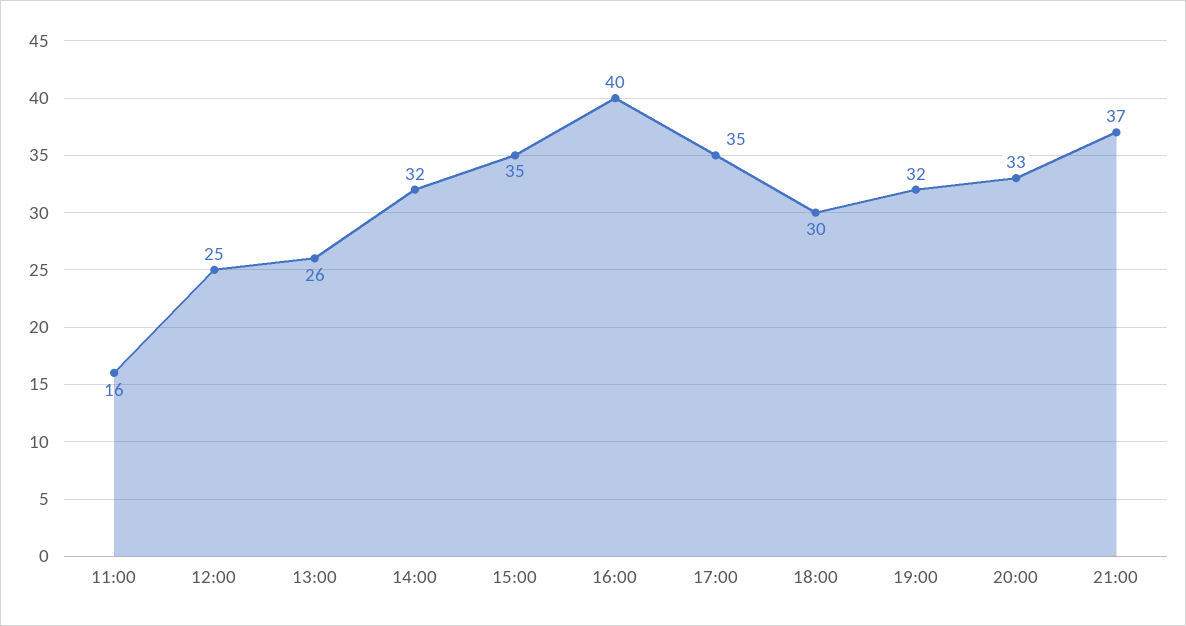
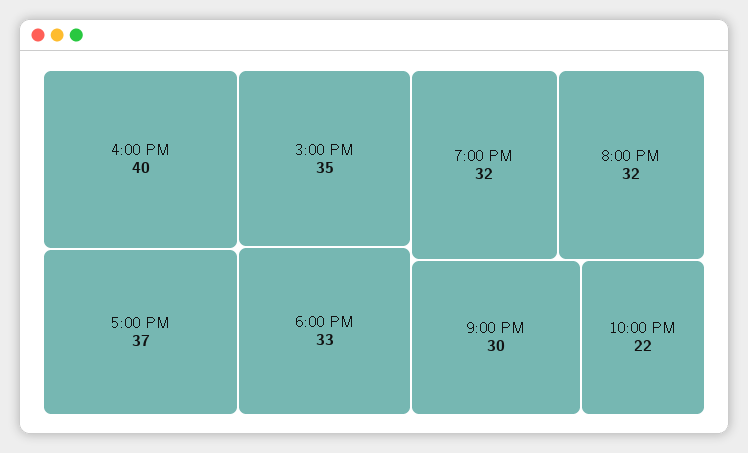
11:00: 16 -> none
12:00: 25 -> none
13:00: 26 -> none
14:00: 32 -> none
17:00: 35 -> 37
18:00: 30 -> 33
20:00: 33 -> 32
21:00: 37 -> 30
10:00 PM: none -> 22

